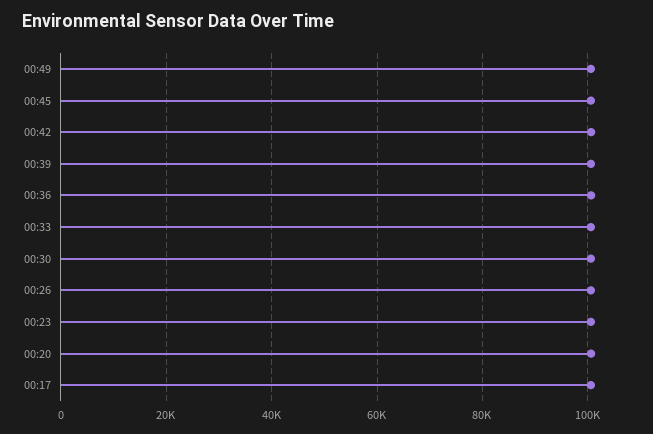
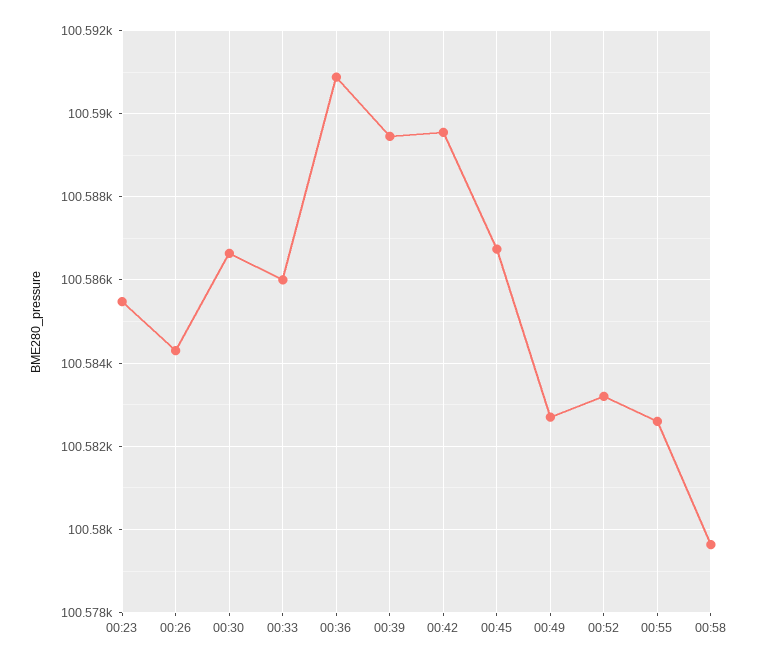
00:20: 100000 -> none
00:17: 100000 -> none
00:52: none -> 100583.2
00:55: none -> 100582.6
00:58: none -> 100579.6

